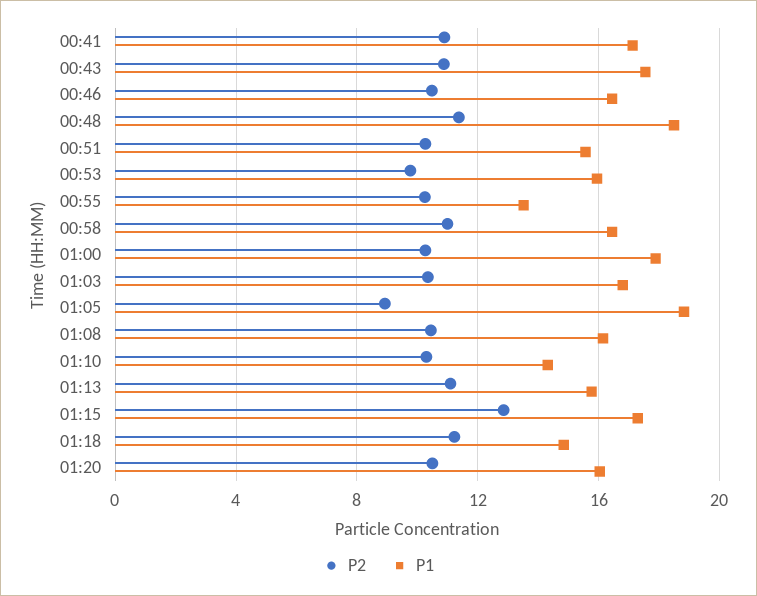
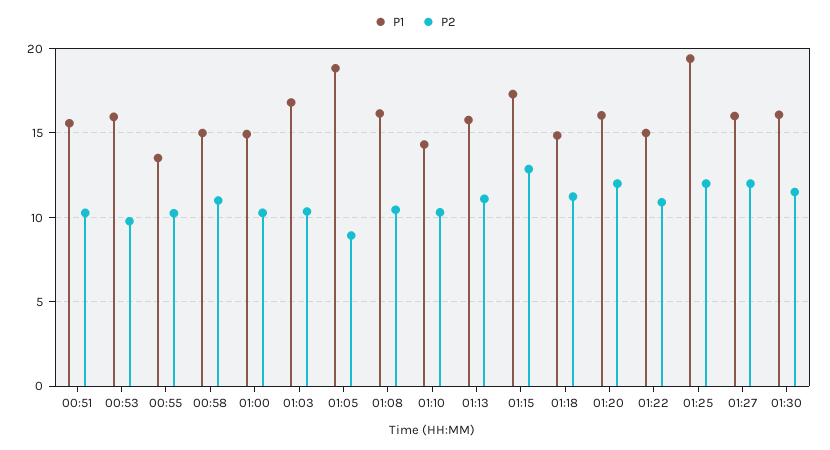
P2, 00:41: 11 -> none
P1, 00:41: 17 -> none
P2, 00:43: 11 -> none
P1, 00:43: 17.5 -> none
P2, 00:46: 10.5 -> none
P1, 00:46: 16.5 -> none
P2, 00:48: 11.5 -> none
P1, 00:48: 18.5 -> none
P1, 00:58: 16.5 -> 15
P1, 01:00: 18 -> 15
P2, 01:20: 10.5 -> 12
P1, 01:22: none -> 15
P2, 01:22: none -> 11
P1, 01:25: none -> 19.5
P2, 01:25: none -> 12
P1, 01:27: none -> 16
P2, 01:27: none -> 12
P1, 01:30: none -> 16
P2, 01:30: none -> 11.5

